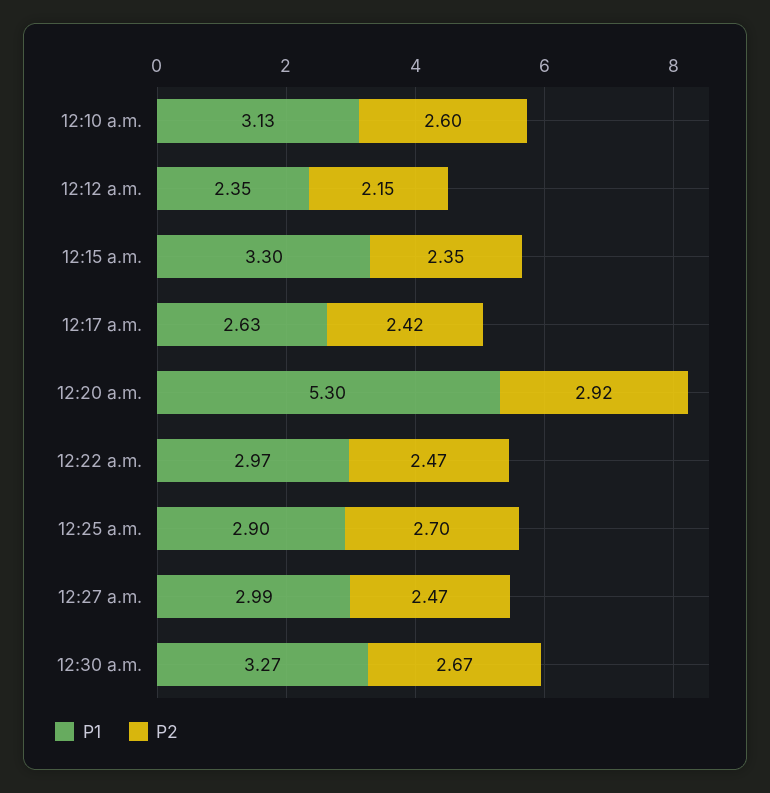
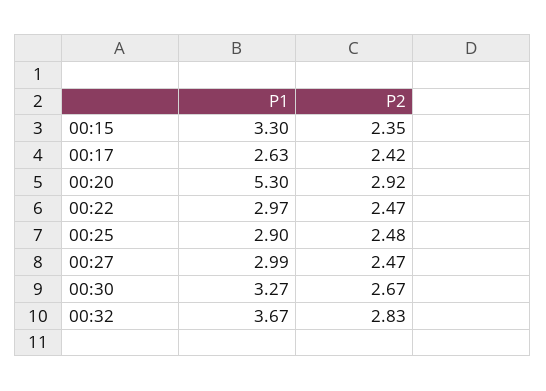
P1, 12:10 a.m.: 3.13 -> none
P2, 12:10 a.m.: 2.6 -> none
P1, 12:12 a.m.: 2.35 -> none
P2, 12:12 a.m.: 2.15 -> none
P2, 12:25 a.m.: 2.7 -> 2.48
P1, 00:32: none -> 3.67
P2, 00:32: none -> 2.83

